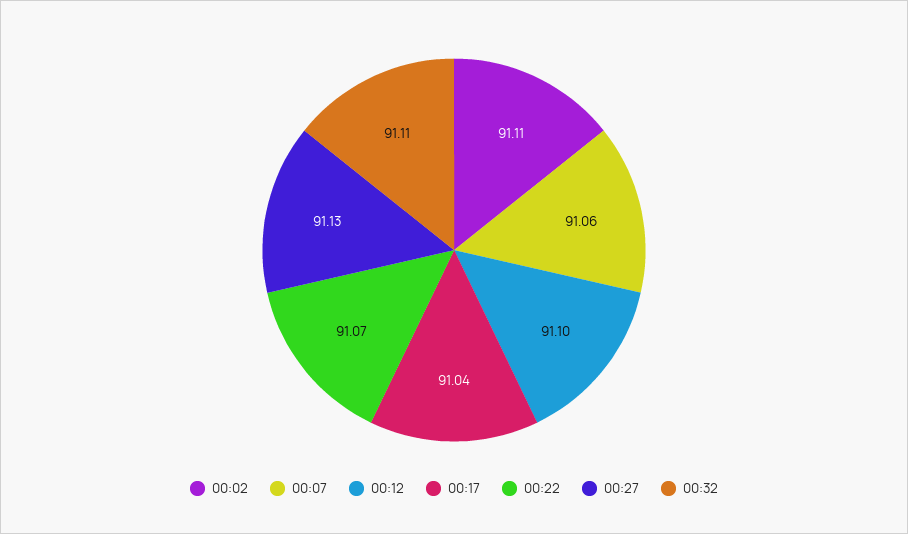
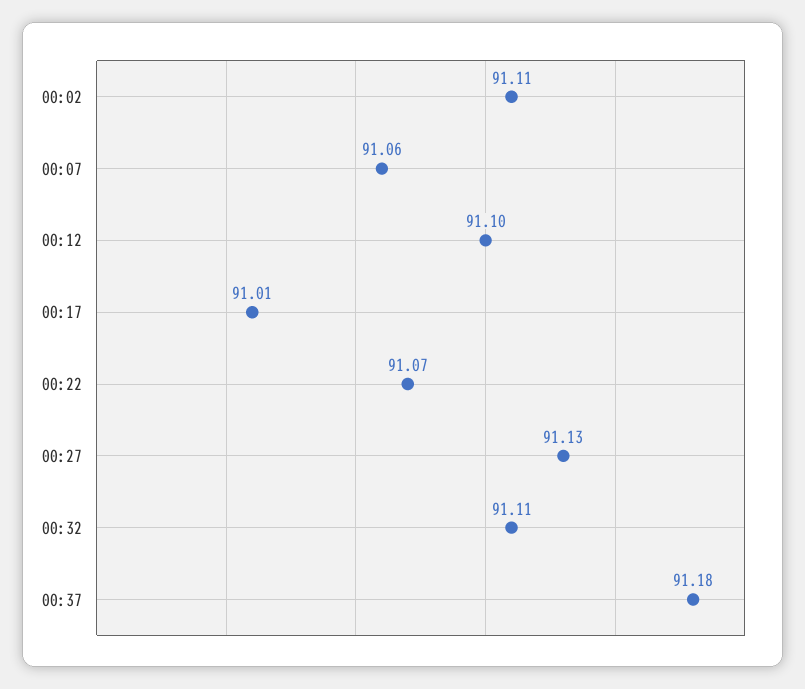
00:17: 91.04 -> 91.01
00:37: none -> 91.18

